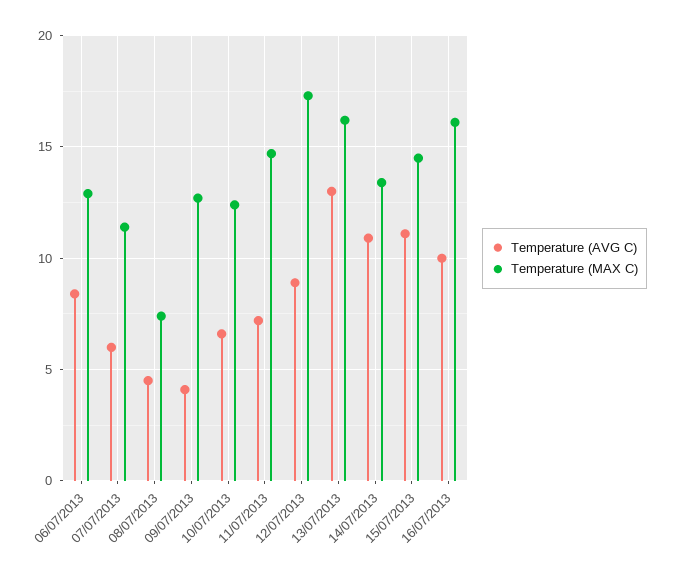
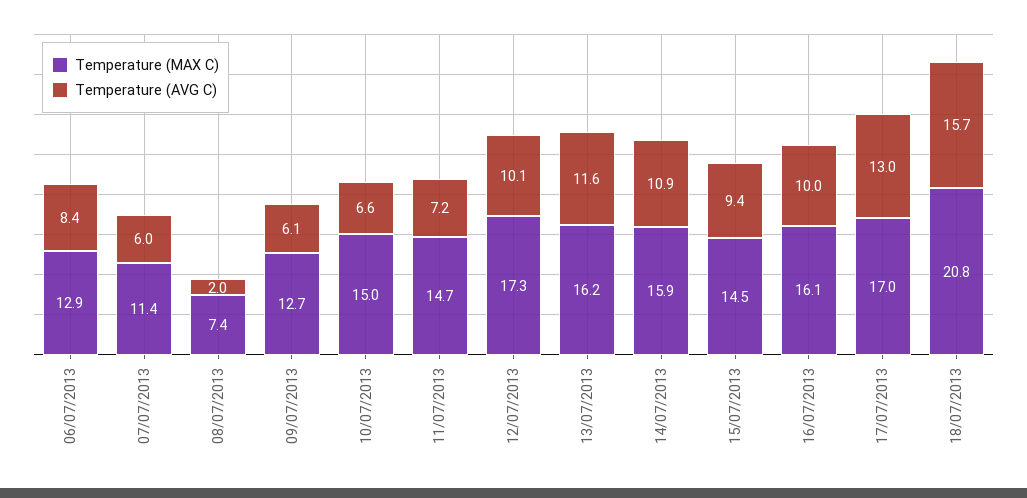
Temperature (AVG C), 08/07/2013: 4.5 -> 2
Temperature (AVG C), 09/07/2013: 4 -> 6.1
Temperature (MAX C), 10/07/2013: 12.5 -> 15
Temperature (AVG C), 12/07/2013: 9 -> 10.1
Temperature (AVG C), 13/07/2013: 13 -> 11.6
Temperature (MAX C), 14/07/2013: 13.5 -> 15.9
Temperature (AVG C), 15/07/2013: 11 -> 9.4
Temperature (MAX C), 17/07/2013: none -> 17
Temperature (AVG C), 17/07/2013: none -> 13
Temperature (MAX C), 18/07/2013: none -> 20.8
Temperature (AVG C), 18/07/2013: none -> 15.7

